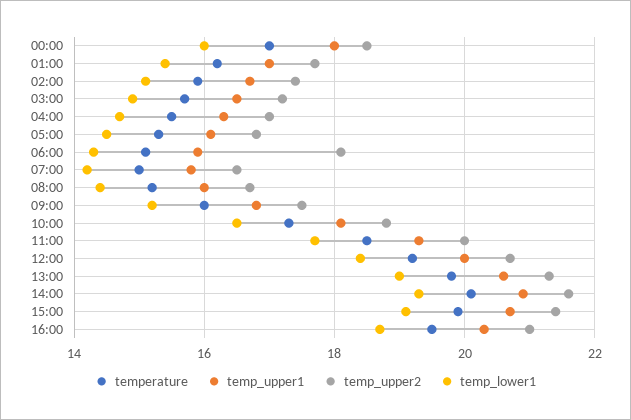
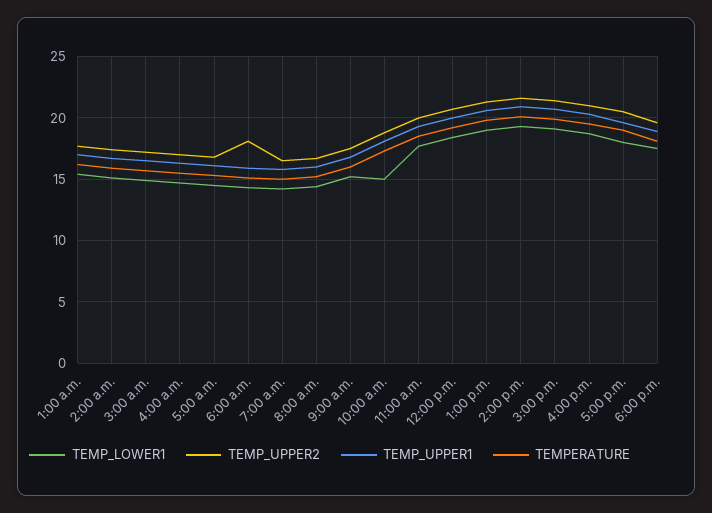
temperature, 00:00: 17 -> none
temp_upper1, 00:00: 18 -> none
temp_upper2, 00:00: 18.5 -> none
temp_lower1, 00:00: 16 -> none
temp_lower1, 10:00: 16.5 -> 15
temp_lower1, 5:00 p.m.: none -> 18
temp_upper2, 5:00 p.m.: none -> 20.5
temp_upper1, 5:00 p.m.: none -> 19.5
temperature, 5:00 p.m.: none -> 19
temp_lower1, 6:00 p.m.: none -> 17.5
temp_upper2, 6:00 p.m.: none -> 19.5
temp_upper1, 6:00 p.m.: none -> 19
temperature, 6:00 p.m.: none -> 18

